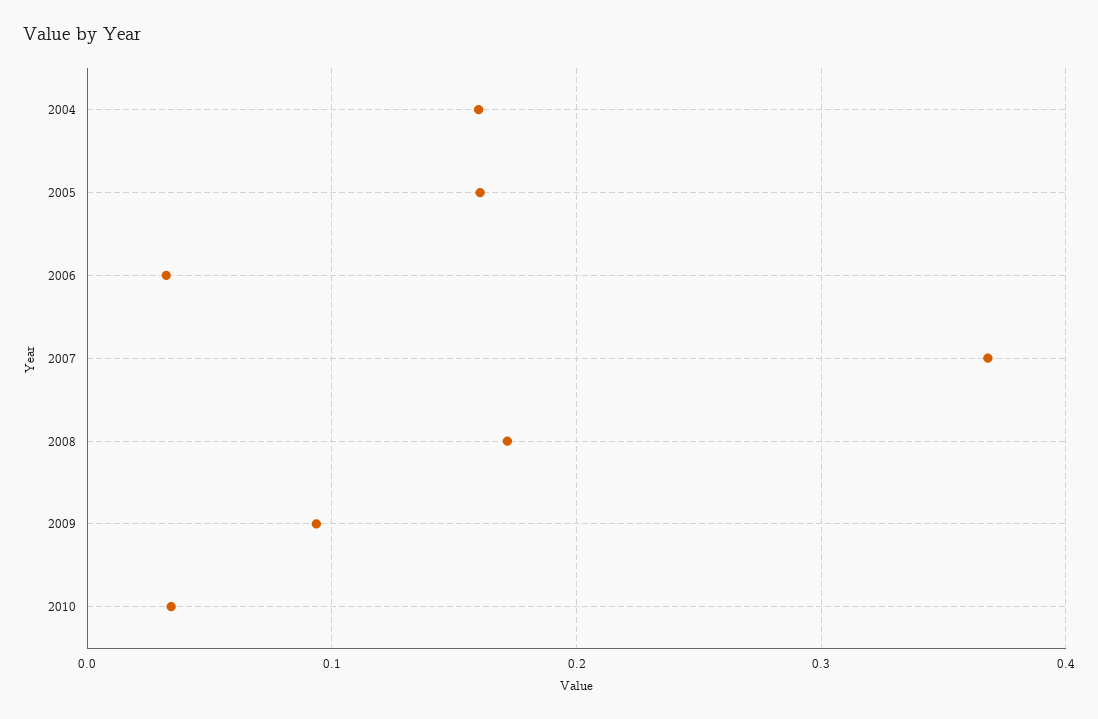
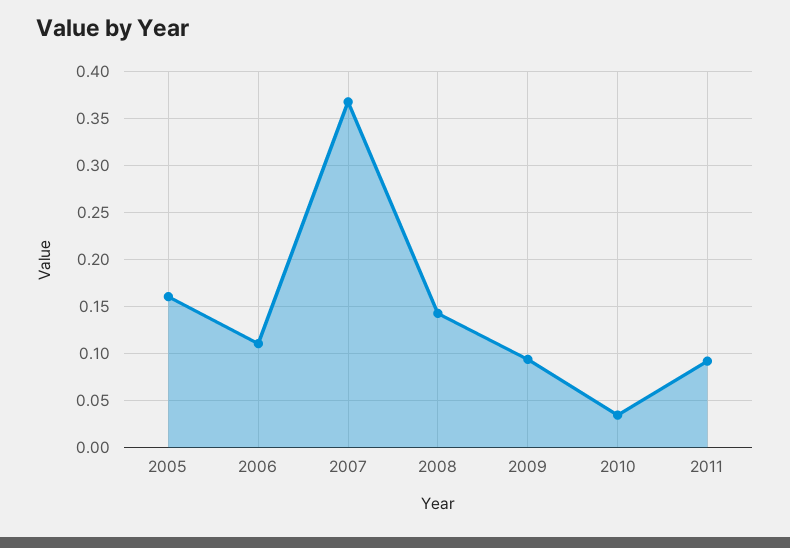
2004: 0.16 -> none
2006: 0.03 -> 0.11
2008: 0.17 -> 0.14
2011: none -> 0.09

